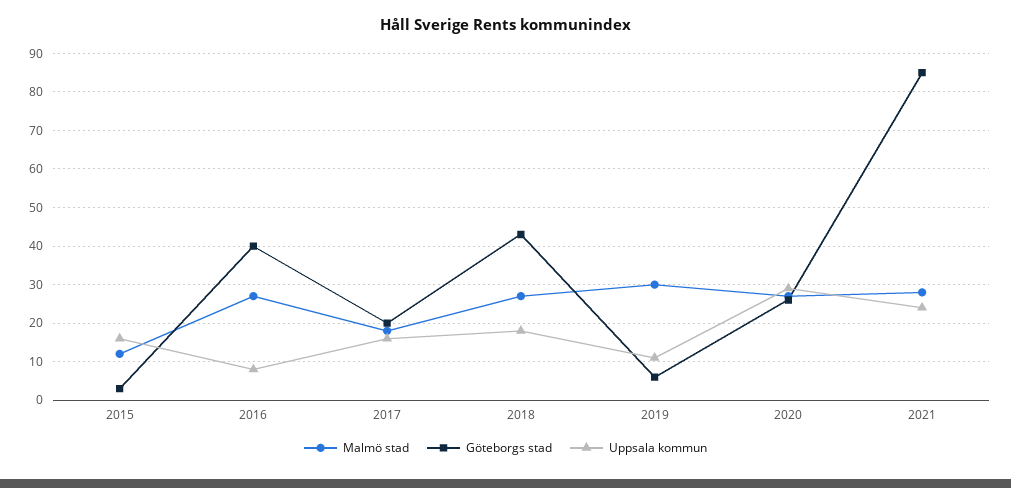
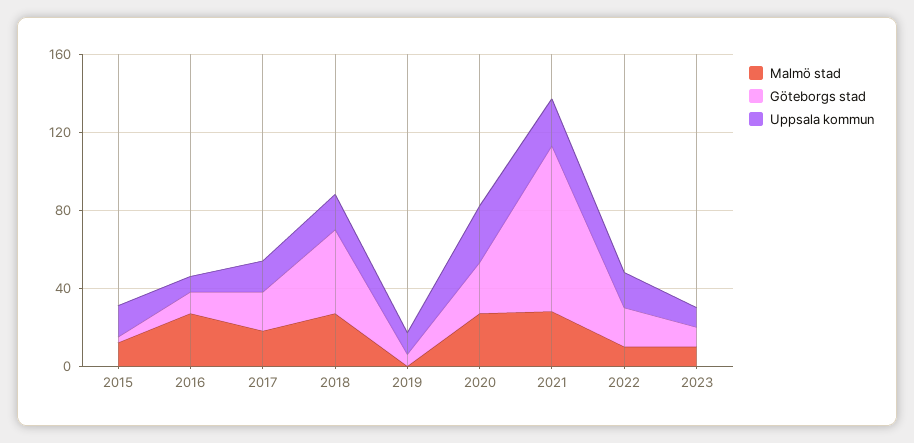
Göteborgs stad, 2016: 40 -> 10
Malmö stad, 2019: 30 -> 0
Malmö stad, 2022: none -> 10
Göteborgs stad, 2022: none -> 20
Uppsala kommun, 2022: none -> 20
Malmö stad, 2023: none -> 10
Göteborgs stad, 2023: none -> 10
Uppsala kommun, 2023: none -> 10

